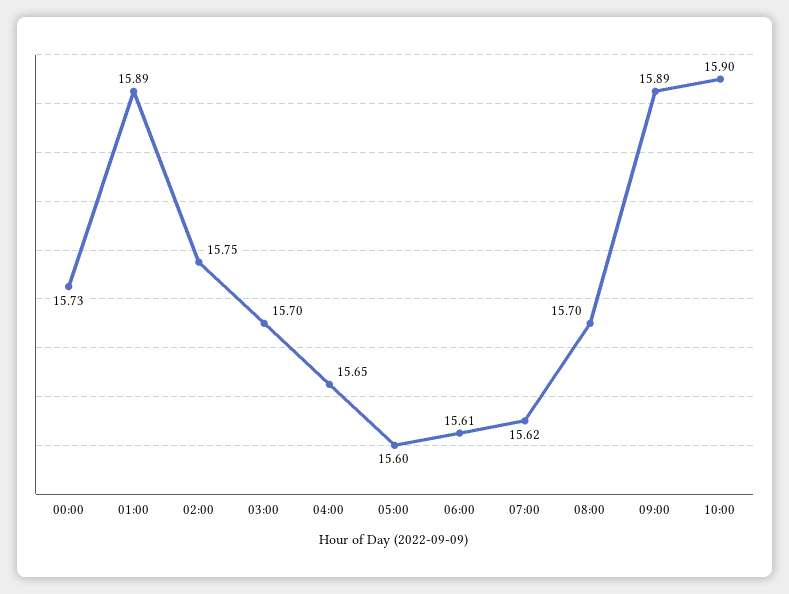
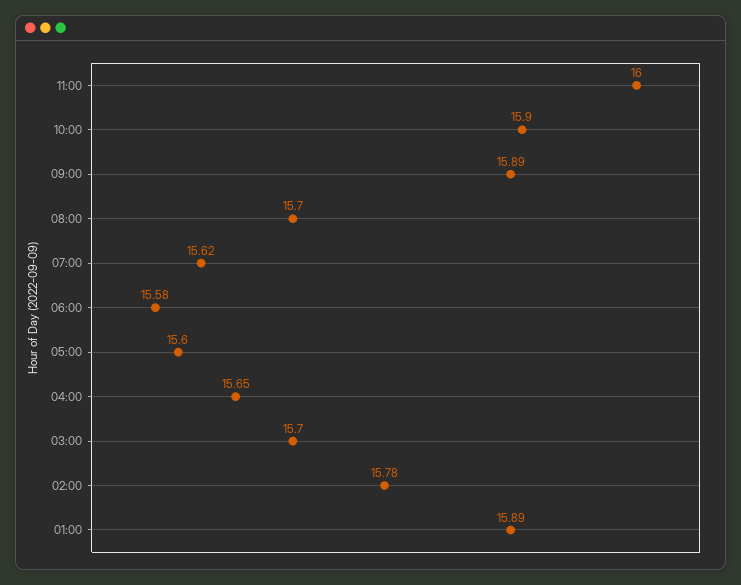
00:00: 15.73 -> none
02:00: 15.75 -> 15.78
06:00: 15.61 -> 15.58
11:00: none -> 16

